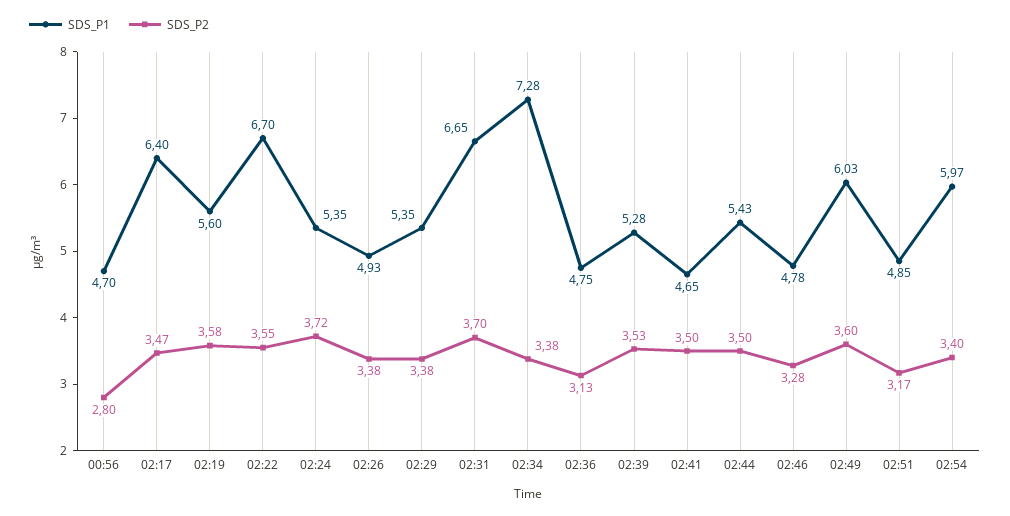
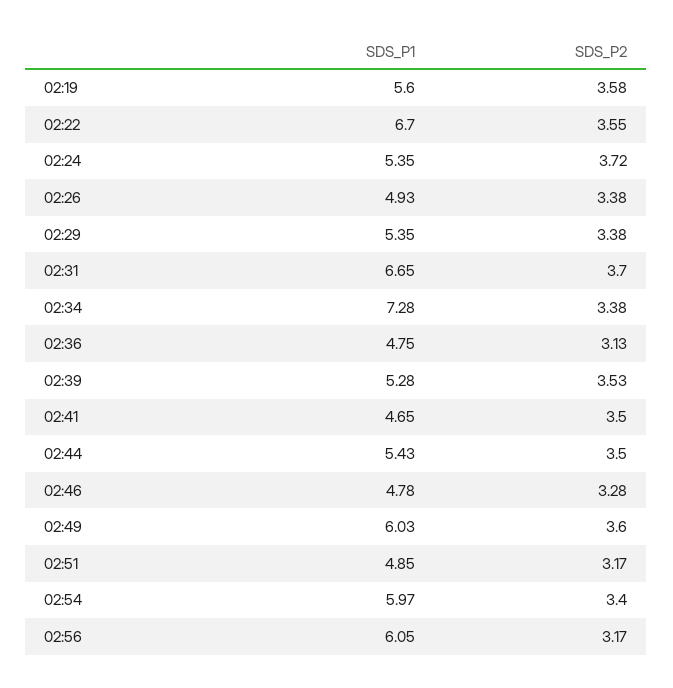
SDS_P1, 00:56: 4.7 -> none
SDS_P2, 00:56: 2.8 -> none
SDS_P1, 02:17: 6.4 -> none
SDS_P2, 02:17: 3.47 -> none
SDS_P1, 02:56: none -> 6.05
SDS_P2, 02:56: none -> 3.17

